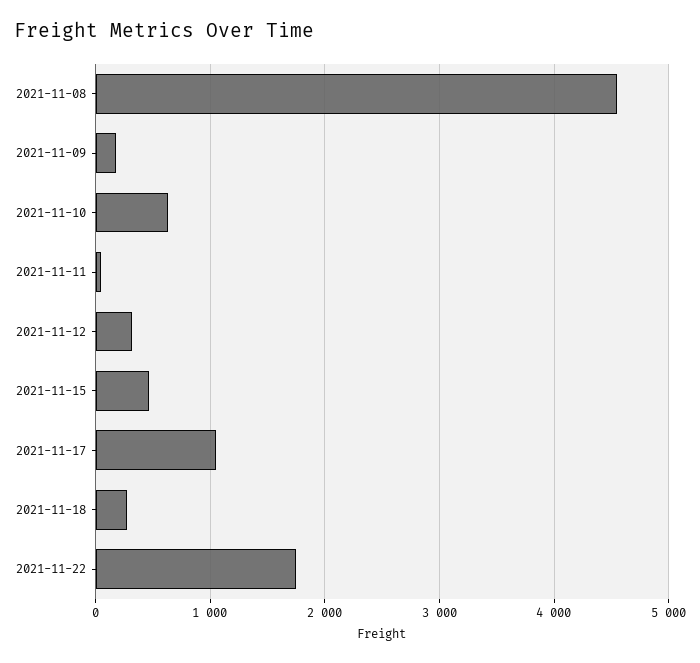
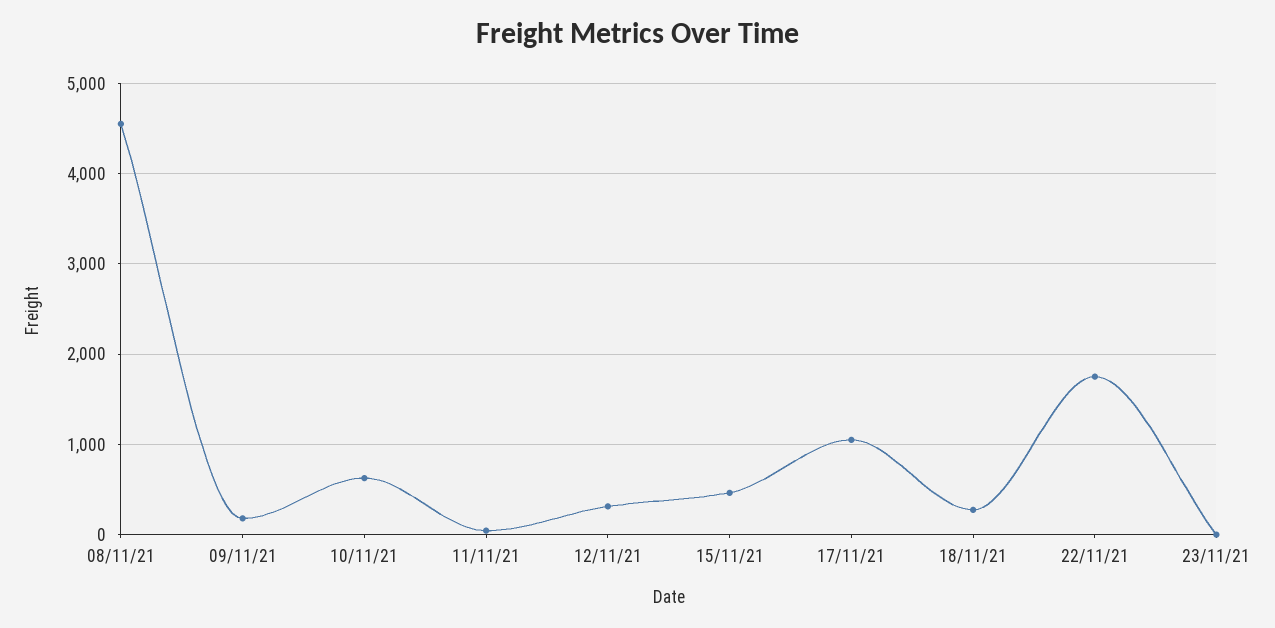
23/11/21: none -> 0

